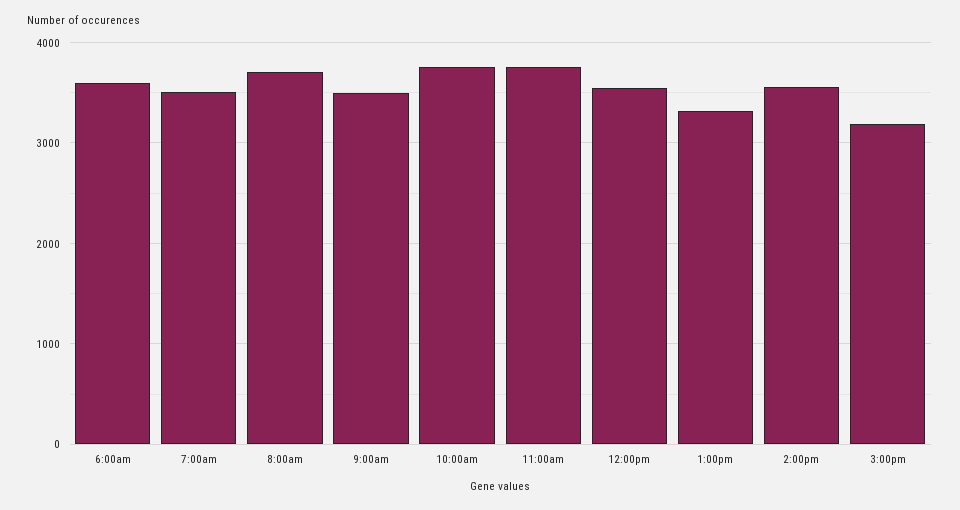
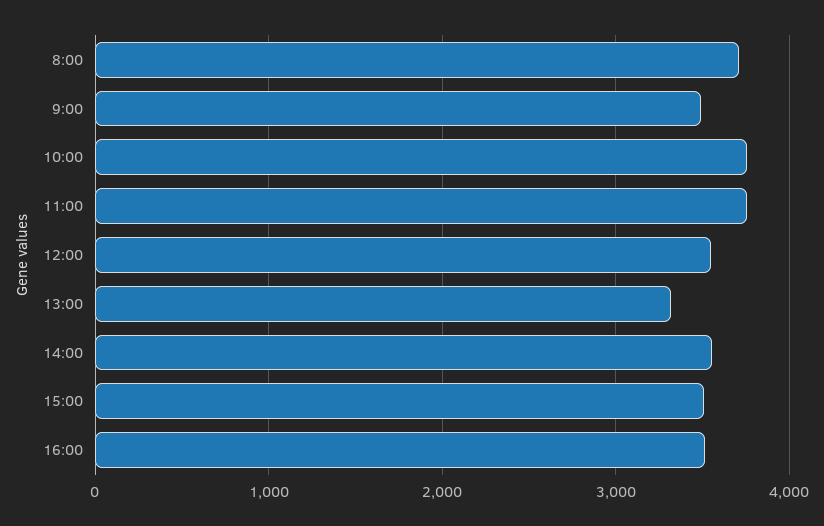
6:00am: 3600 -> none
7:00am: 3500 -> none
3:00pm: 3200 -> 3500
16:00: none -> 3500

